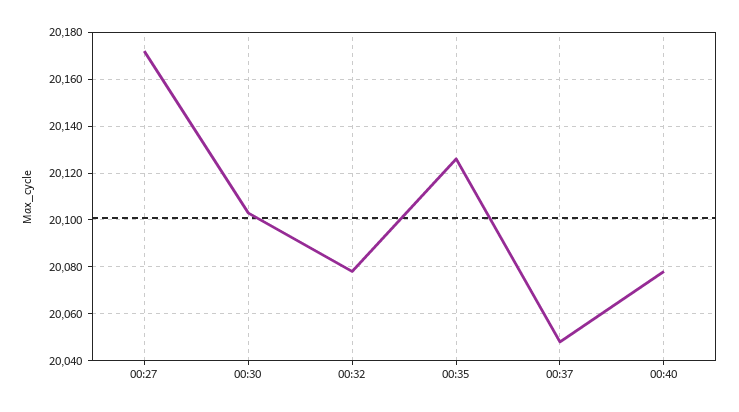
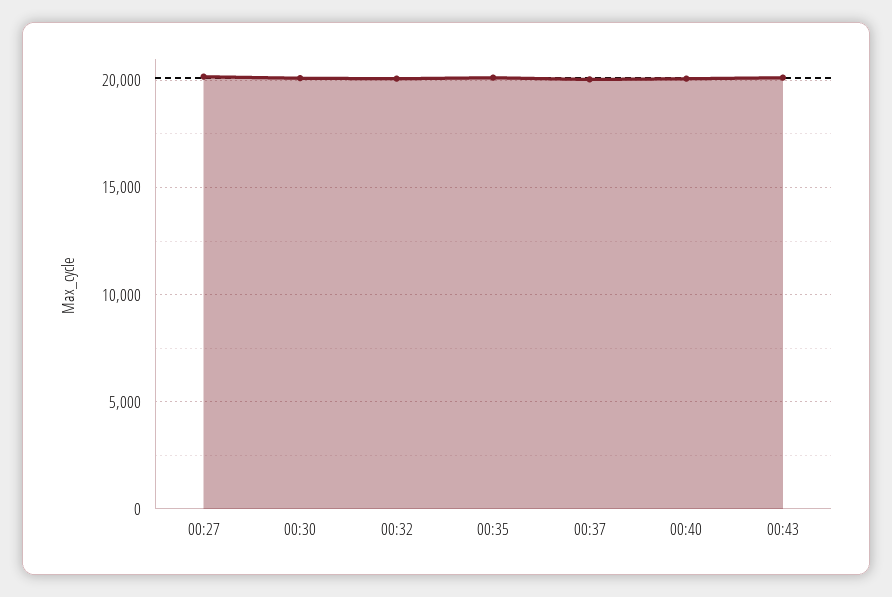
00:43: none -> 20000

